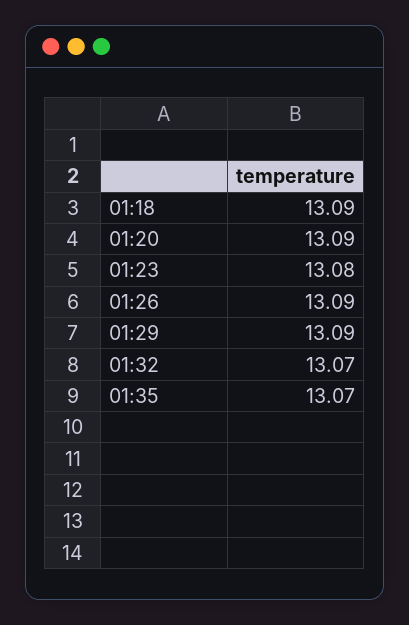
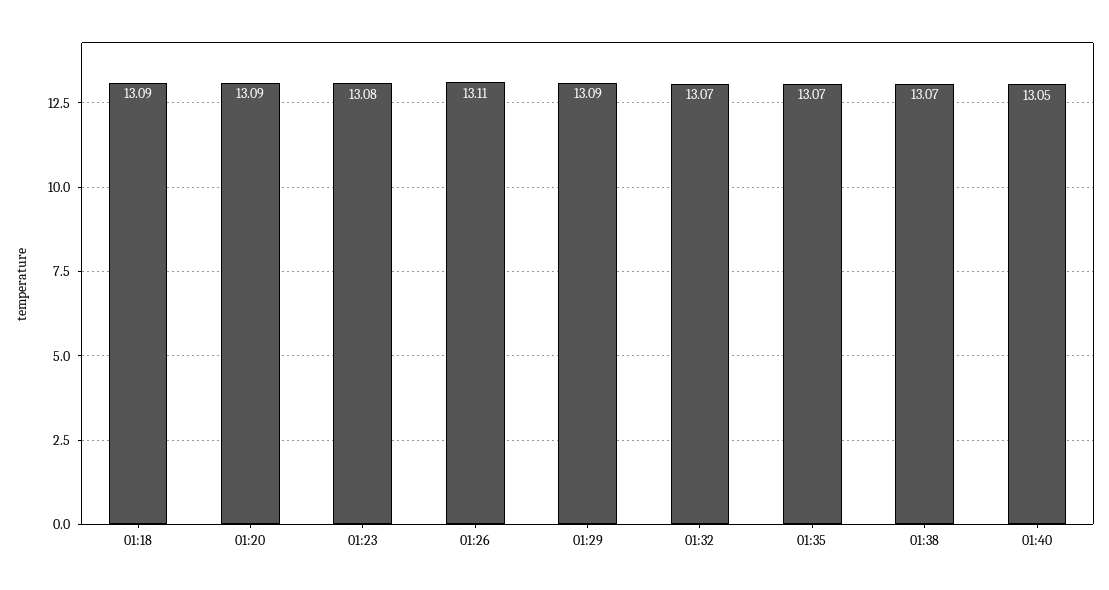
01:26: 13.09 -> 13.11
01:38: none -> 13.07
01:40: none -> 13.05

